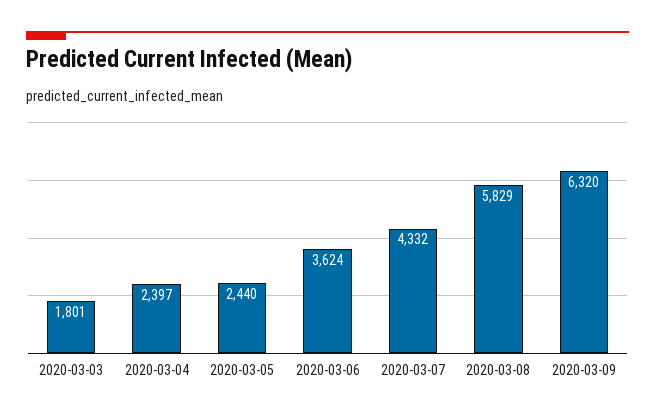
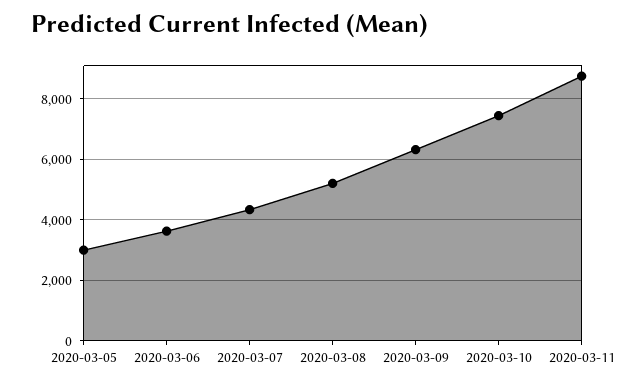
2020-03-03: 1801 -> none
2020-03-04: 2397 -> none
2020-03-05: 2440 -> 3000
2020-03-08: 5829 -> 5200
2020-03-10: none -> 7400
2020-03-11: none -> 8800

